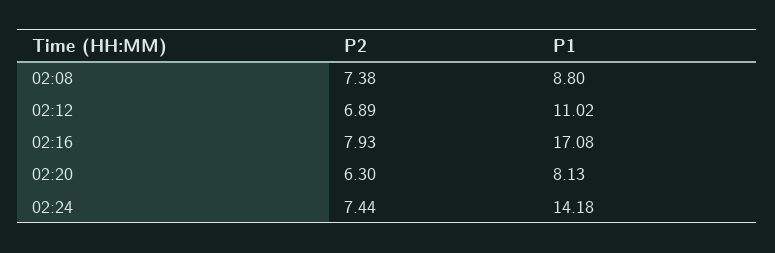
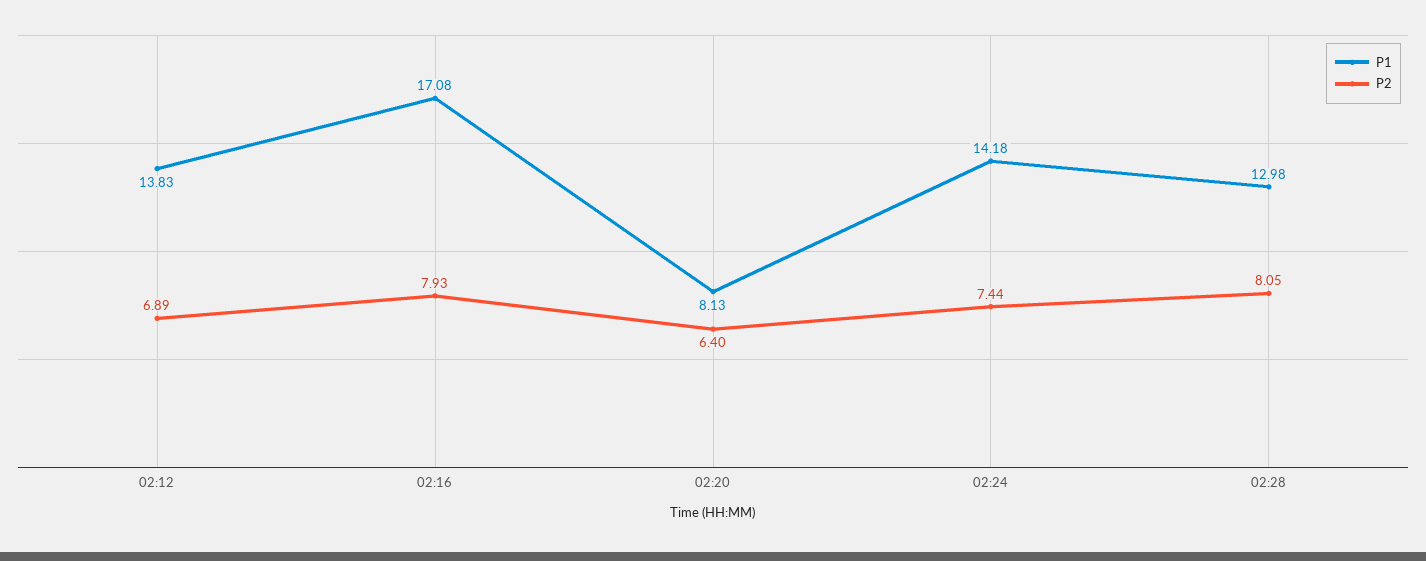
P2, 02:08: 7.38 -> none
P1, 02:08: 8.8 -> none
P1, 02:12: 11.02 -> 13.83
P2, 02:20: 6.3 -> 6.4
P1, 02:28: none -> 12.98
P2, 02:28: none -> 8.05

